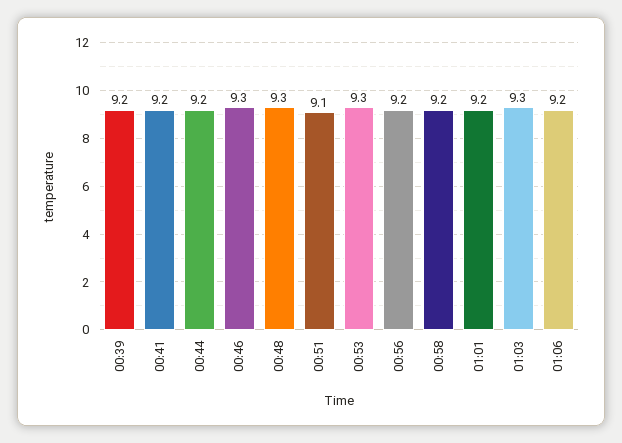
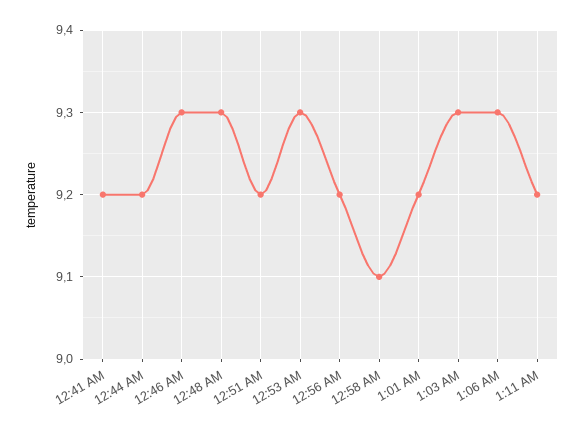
00:39: 9.2 -> none
00:51: 9.1 -> 9.2
00:58: 9.2 -> 9.1
01:06: 9.2 -> 9.3
1:11 AM: none -> 9.2

